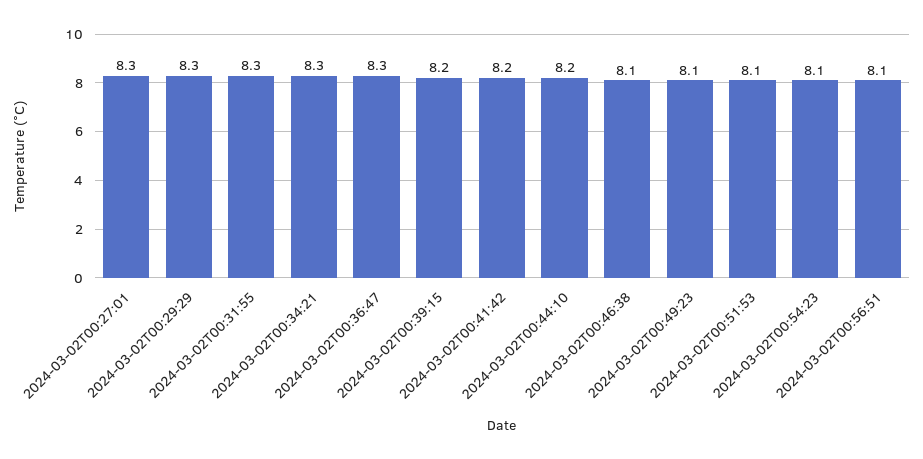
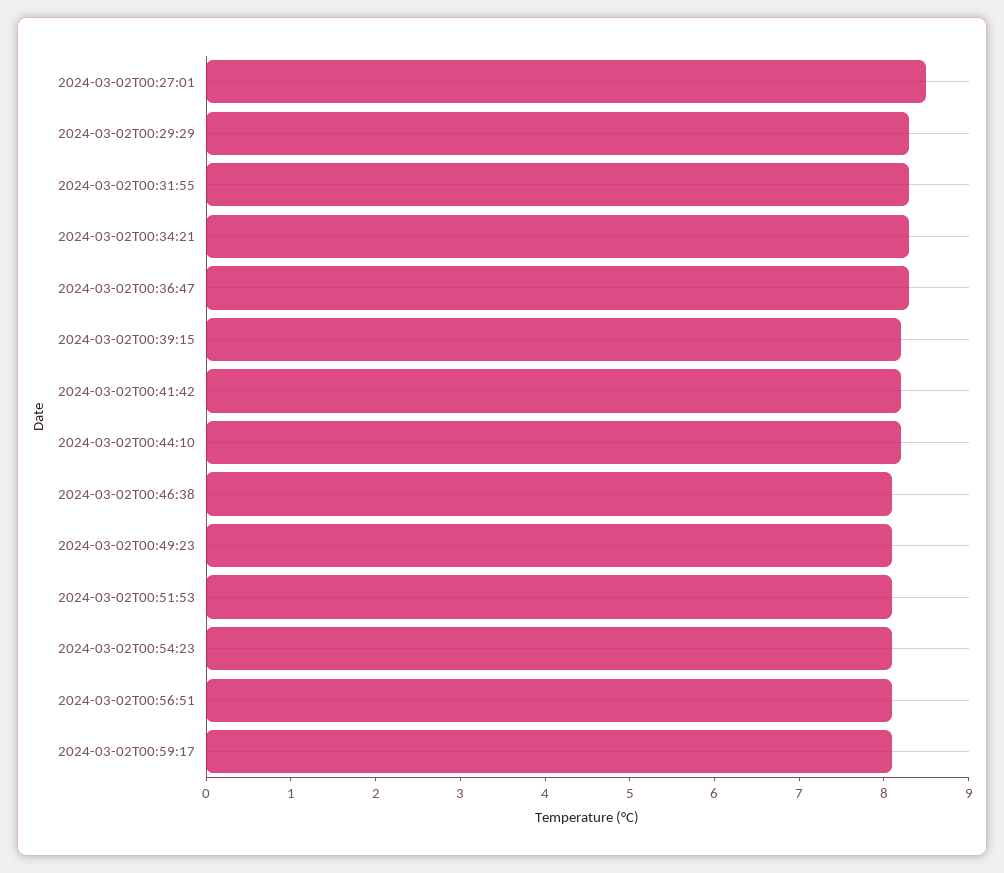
2024-03-02T00:27:01: 8.3 -> 8.5
2024-03-02T00:59:17: none -> 8.1

